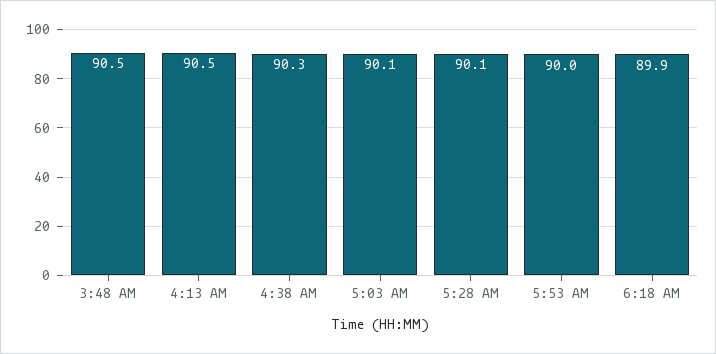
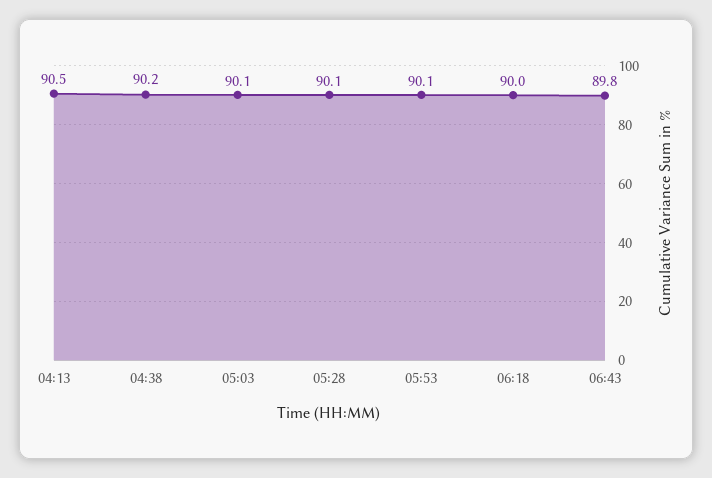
3:48 AM: 90.5 -> none
4:38 AM: 90.3 -> 90.2
5:53 AM: 90 -> 90.1
6:18 AM: 89.9 -> 90
06:43: none -> 89.8

